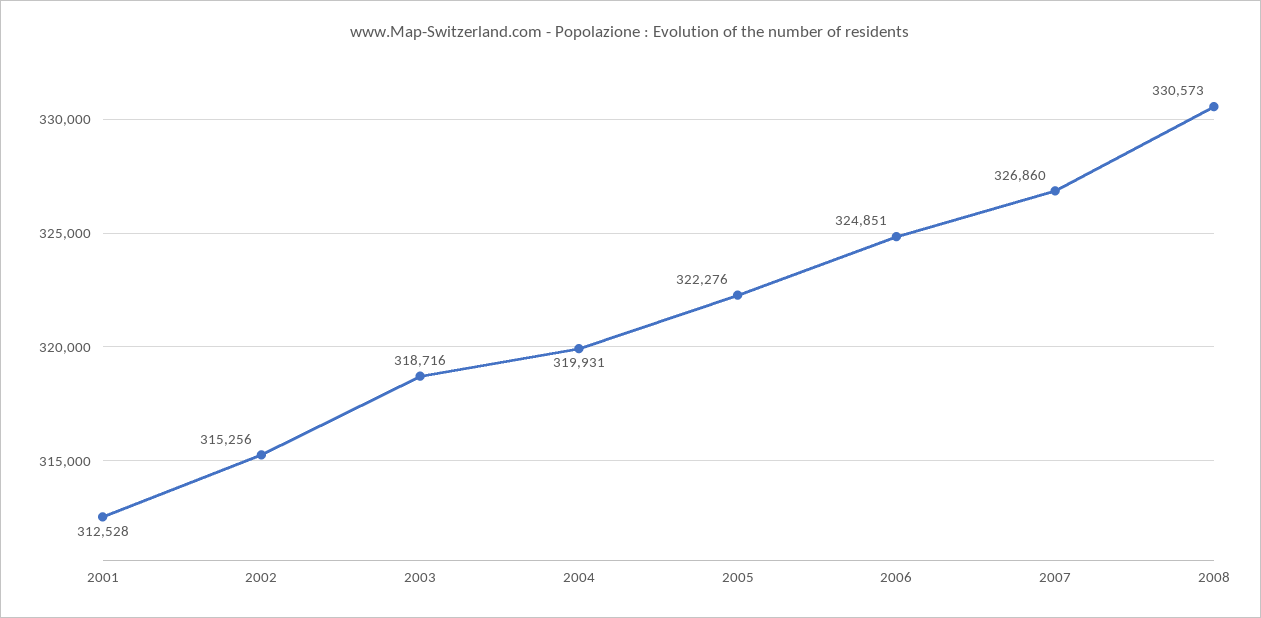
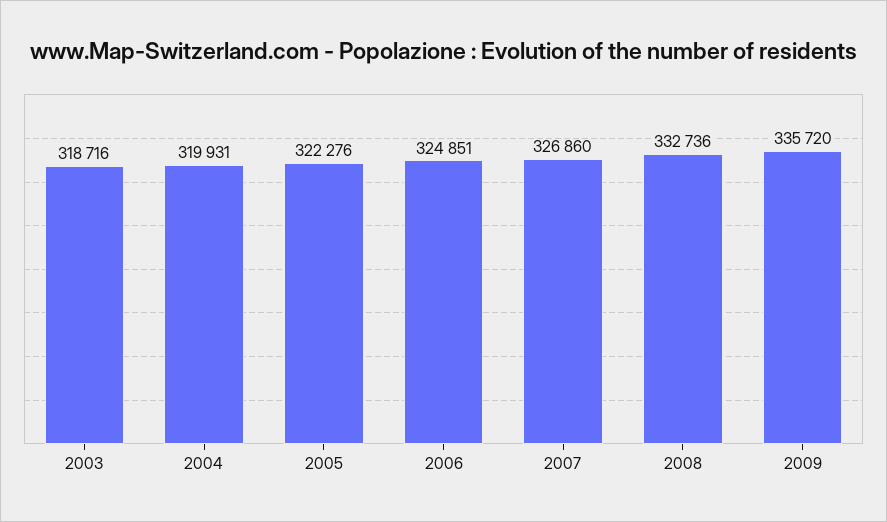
2001: 312528 -> none
2002: 315256 -> none
2008: 330573 -> 332736
2009: none -> 335720

